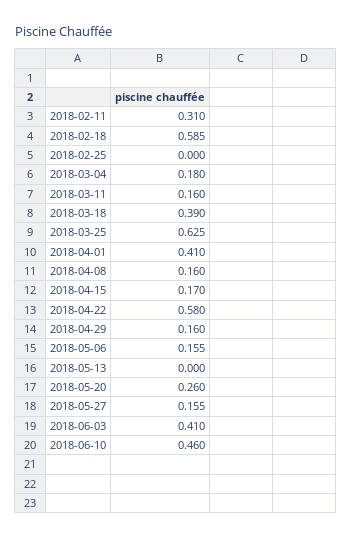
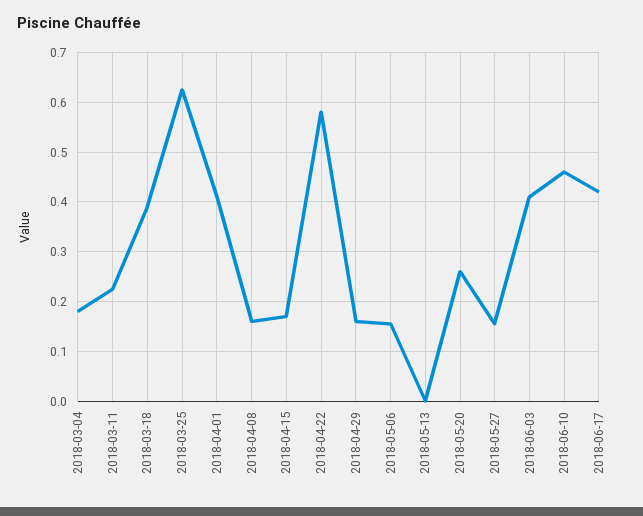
2018-02-11: 0.31 -> none
2018-02-18: 0.585 -> none
2018-02-25: 0 -> none
2018-03-11: 0.16 -> 0.22
2018-06-17: none -> 0.42

